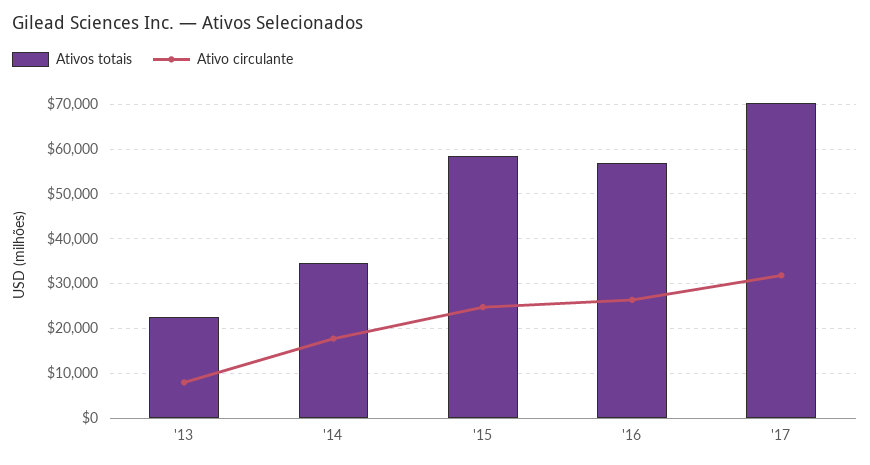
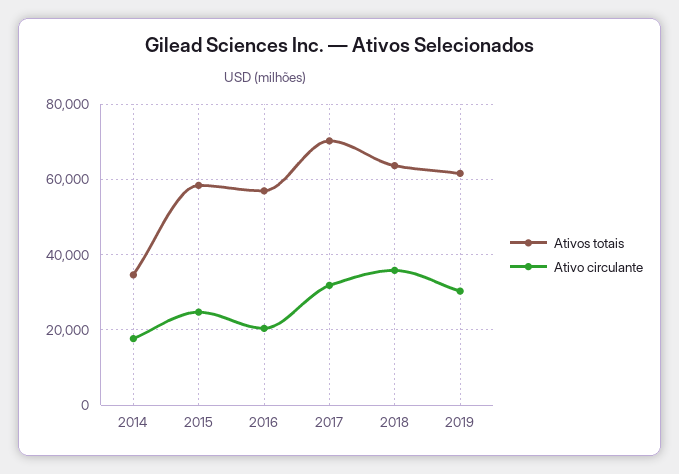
Ativos totais, '13: 22000 -> none
Ativo circulante, '13: 8000 -> none
Ativo circulante, '16: 26000 -> 20000
Ativos totais, 2018: none -> 64000
Ativo circulante, 2018: none -> 36000
Ativos totais, 2019: none -> 62000
Ativo circulante, 2019: none -> 30000

